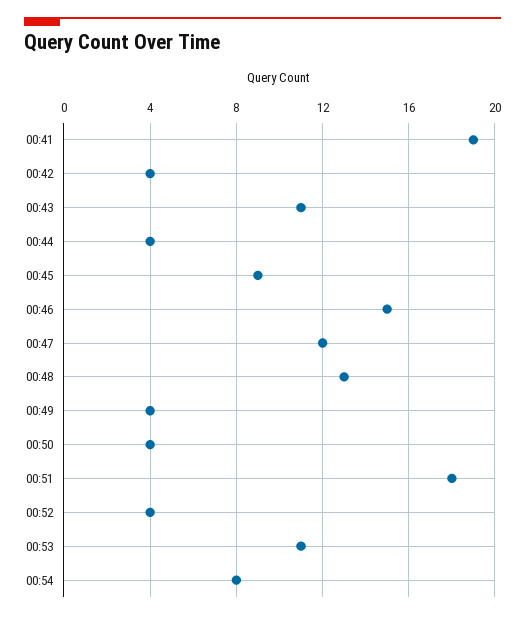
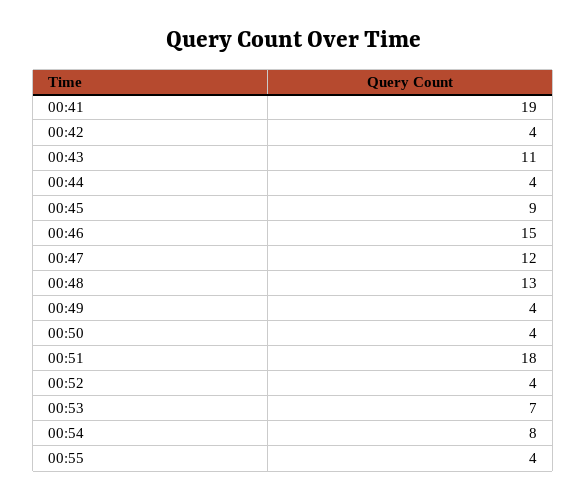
00:53: 11 -> 7
00:55: none -> 4

